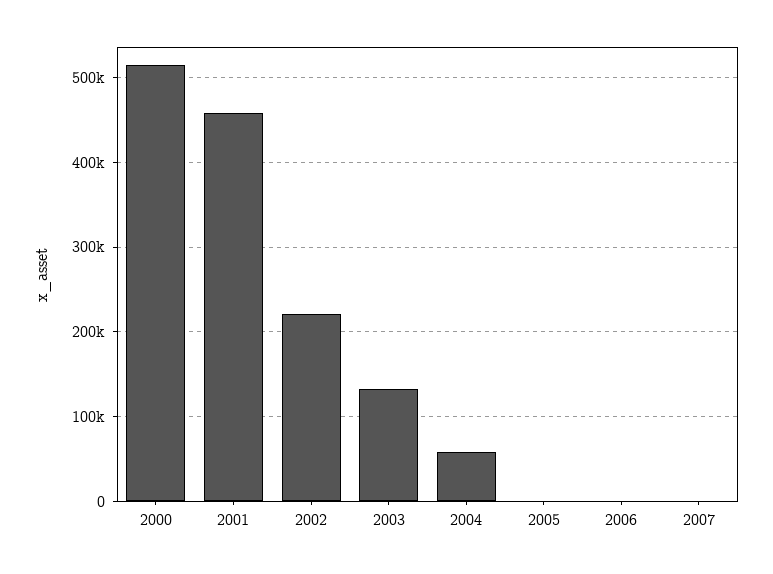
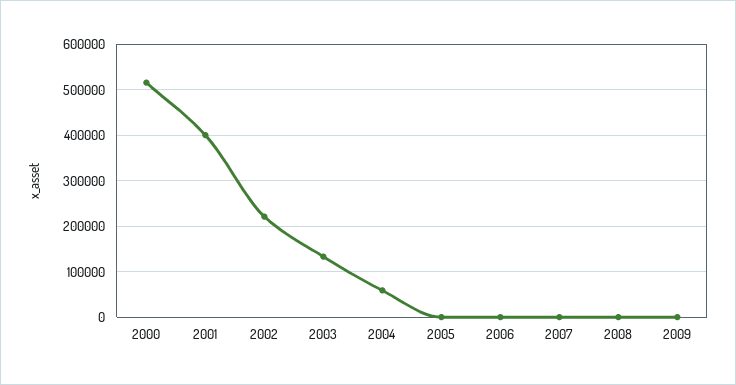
2001: 460000 -> 400000
2008: none -> 0
2009: none -> 0

